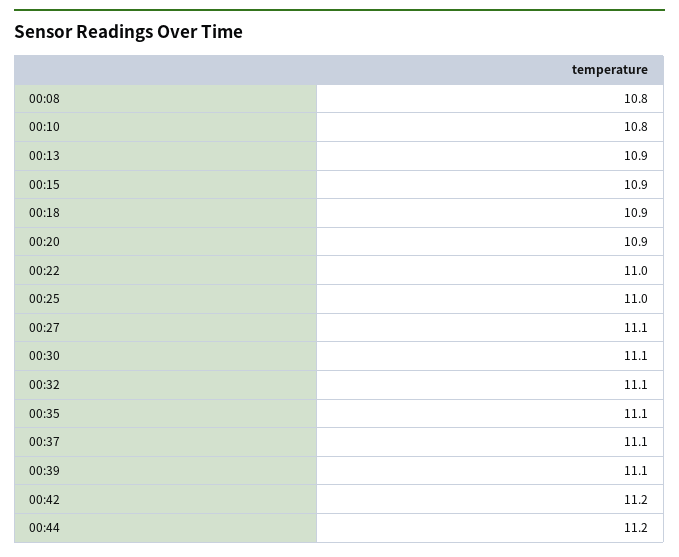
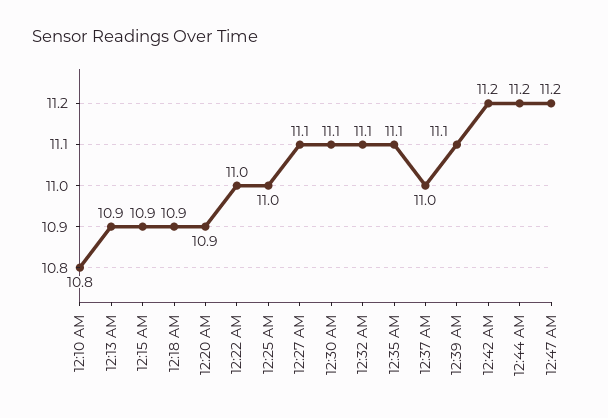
00:08: 10.8 -> none
00:37: 11.1 -> 11
12:47 AM: none -> 11.2

